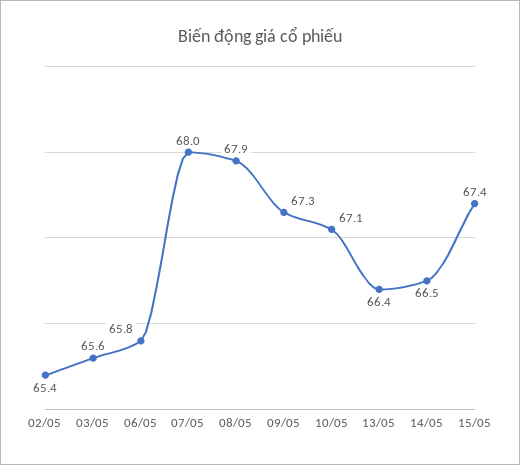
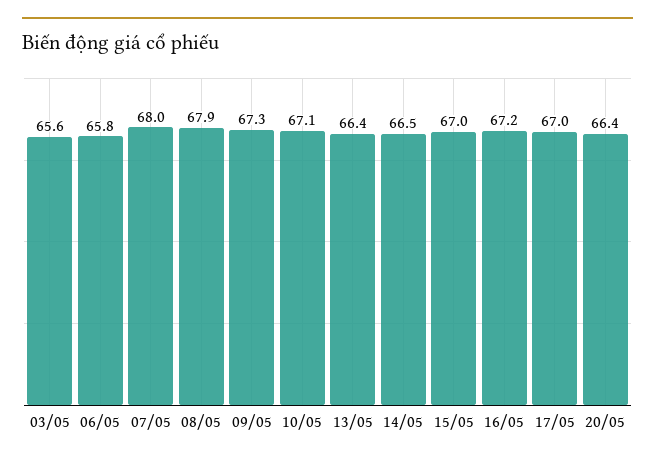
02/05: 65.4 -> none
15/05: 67.4 -> 67
16/05: none -> 67.2
17/05: none -> 67
20/05: none -> 66.4

